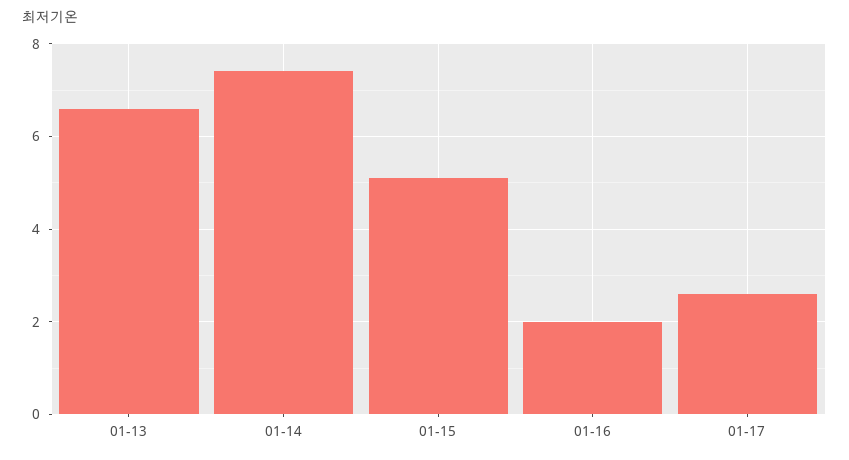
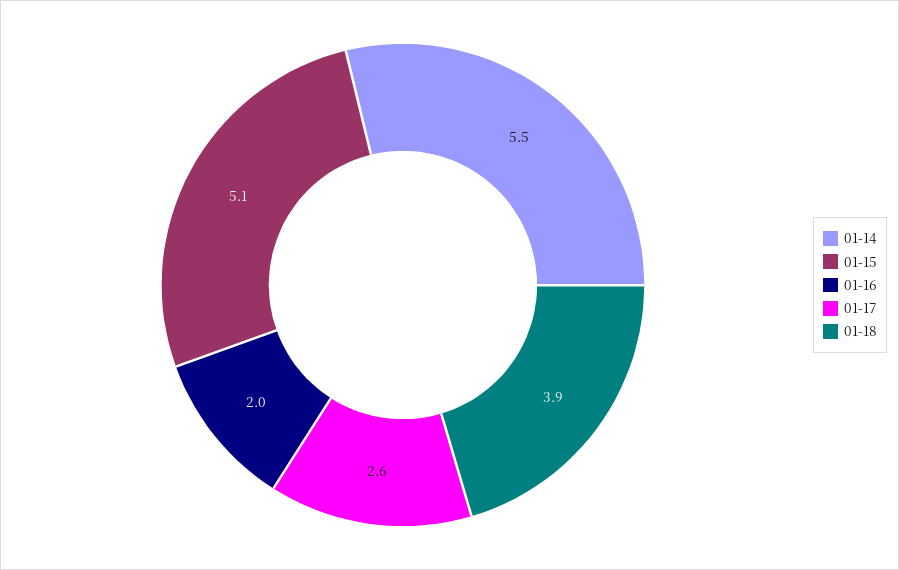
01-13: 6.5 -> none
01-14: 7.5 -> 5.5
01-18: none -> 3.9

